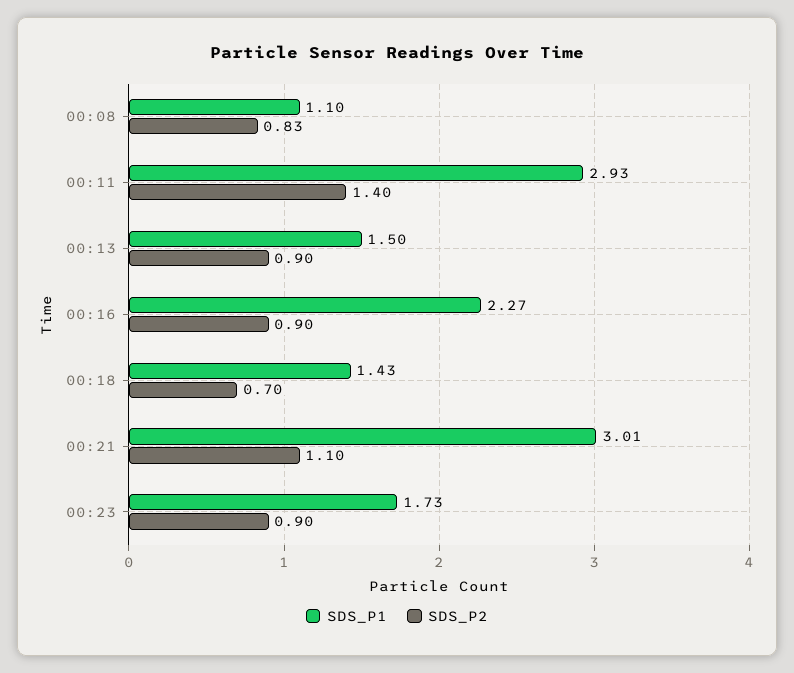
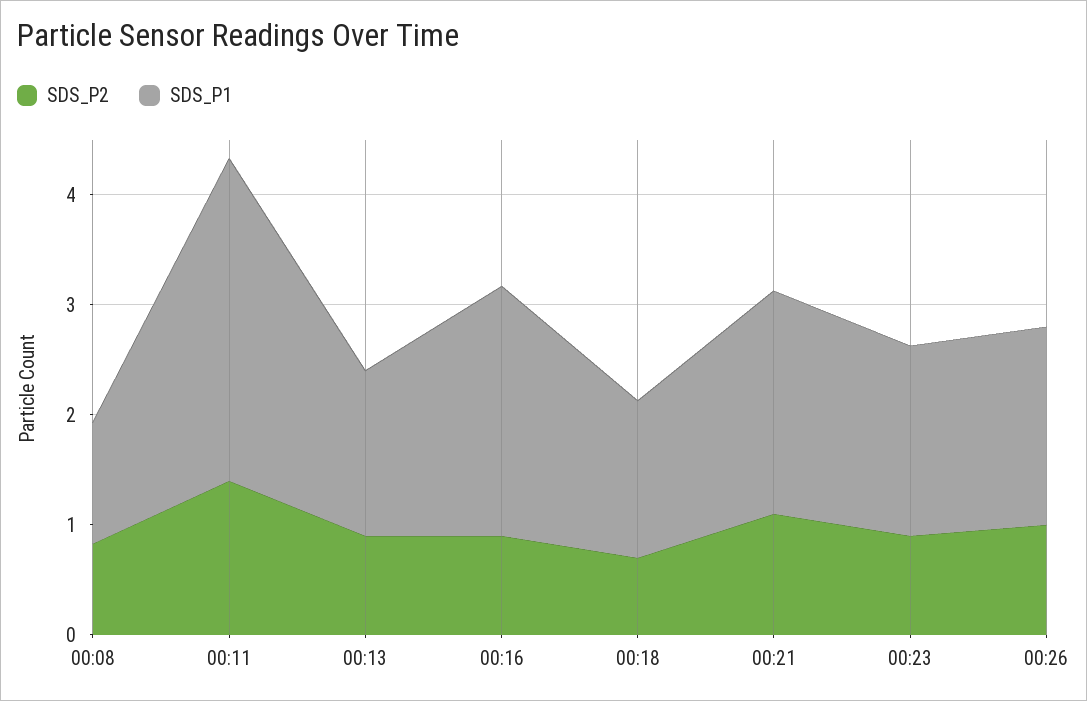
SDS_P1, 00:21: 3.01 -> 2
SDS_P2, 00:26: none -> 1
SDS_P1, 00:26: none -> 1.8

